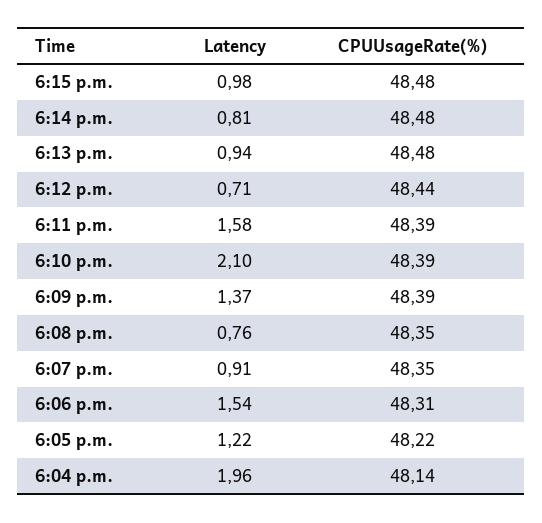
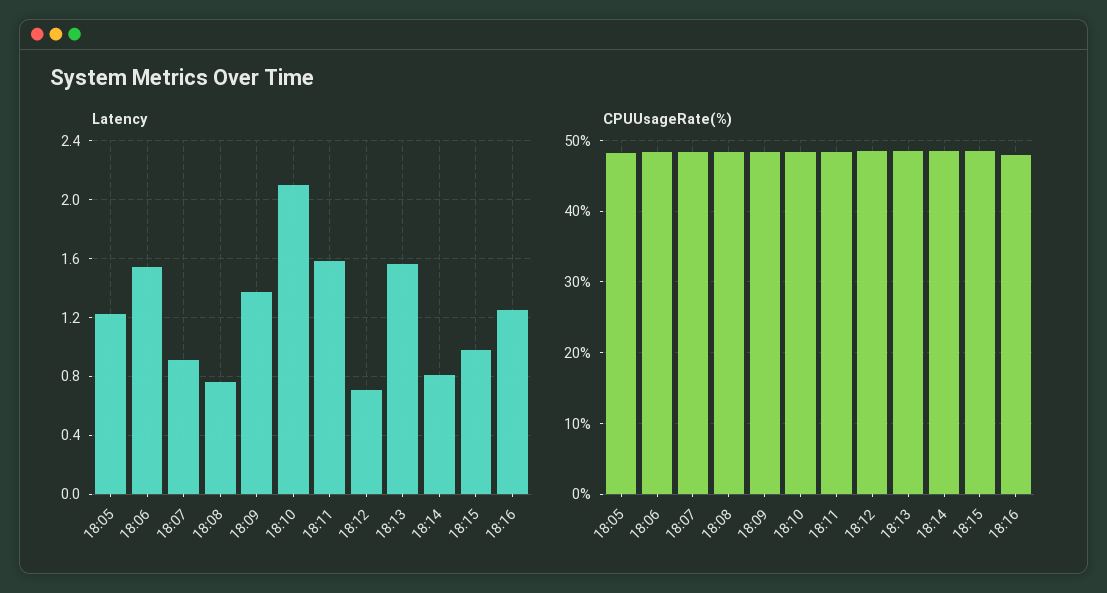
Latency, 6:13 p.m.: 0.94 -> 1.55
Latency, 6:04 p.m.: 1.96 -> none
CPUUsageRate(%), 6:04 p.m.: 48.14 -> none
Latency, 18:16: none -> 1.25
CPUUsageRate(%), 18:16: none -> 48

